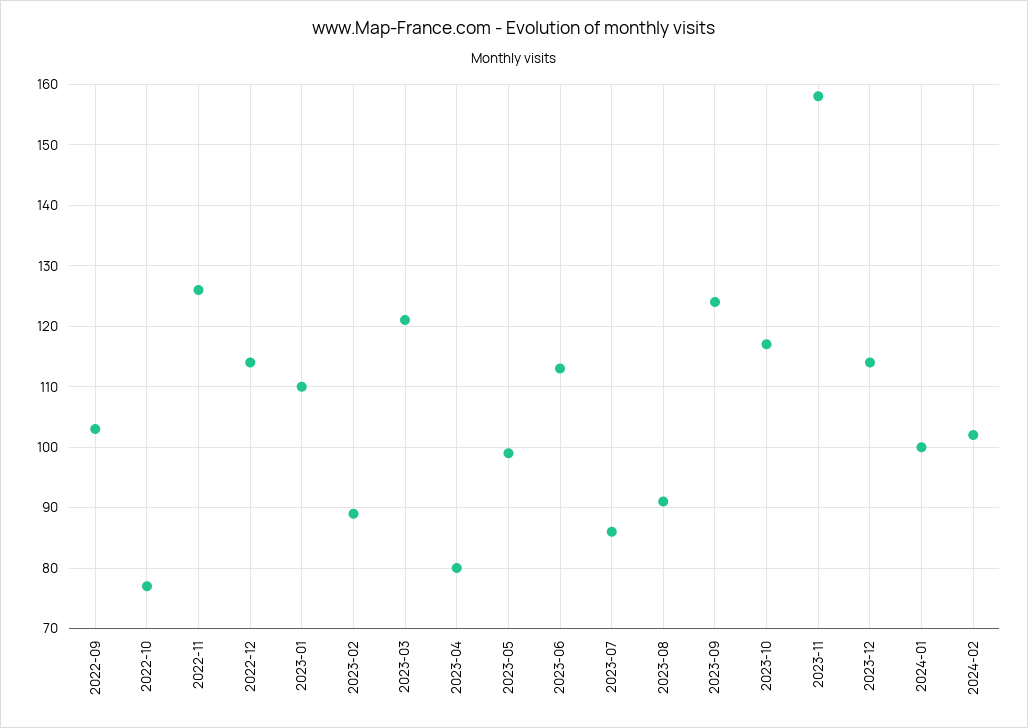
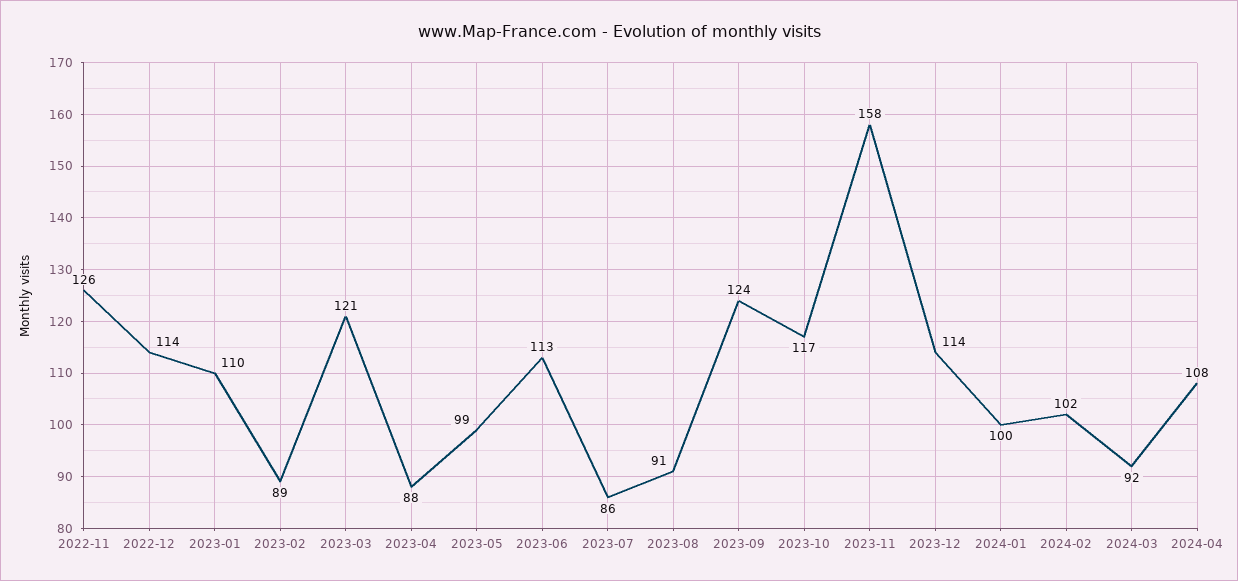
2022-09: 103 -> none
2022-10: 77 -> none
2023-04: 80 -> 88
2024-03: none -> 92
2024-04: none -> 108

